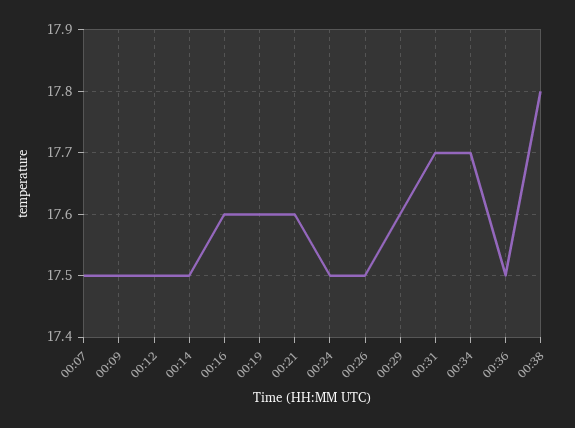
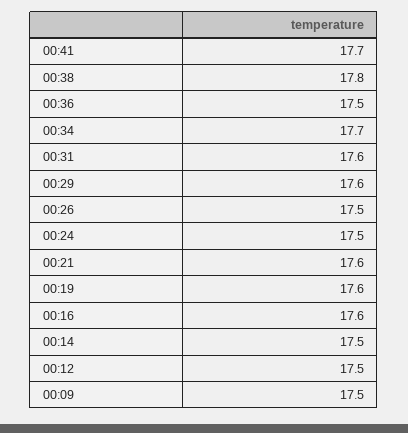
00:07: 17.5 -> none
00:31: 17.7 -> 17.6
00:41: none -> 17.7

